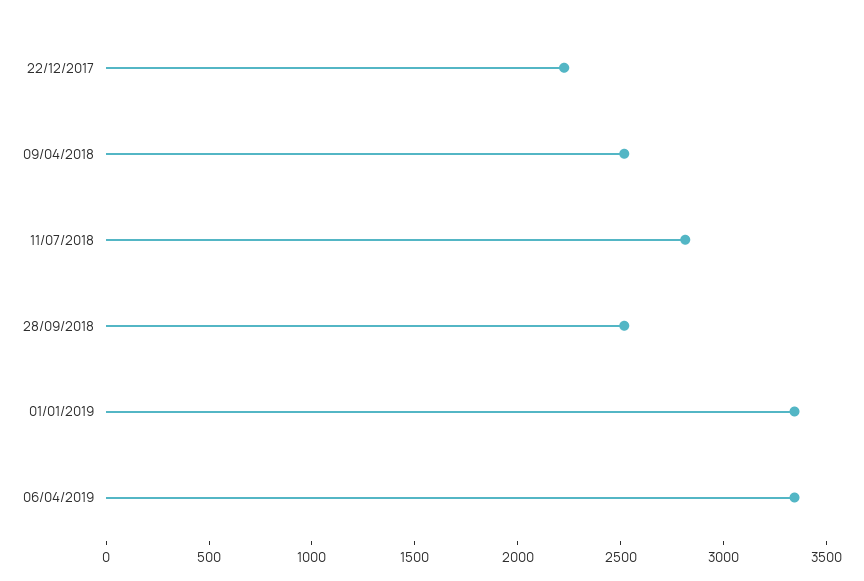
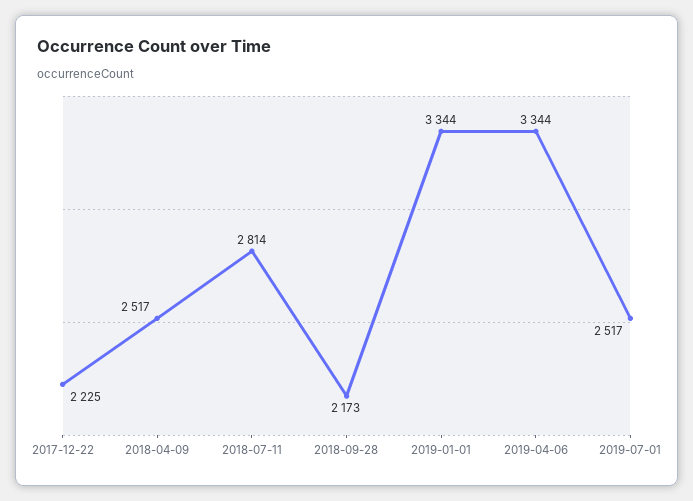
28/09/2018: 2500 -> 2173
2019-07-01: none -> 2517

